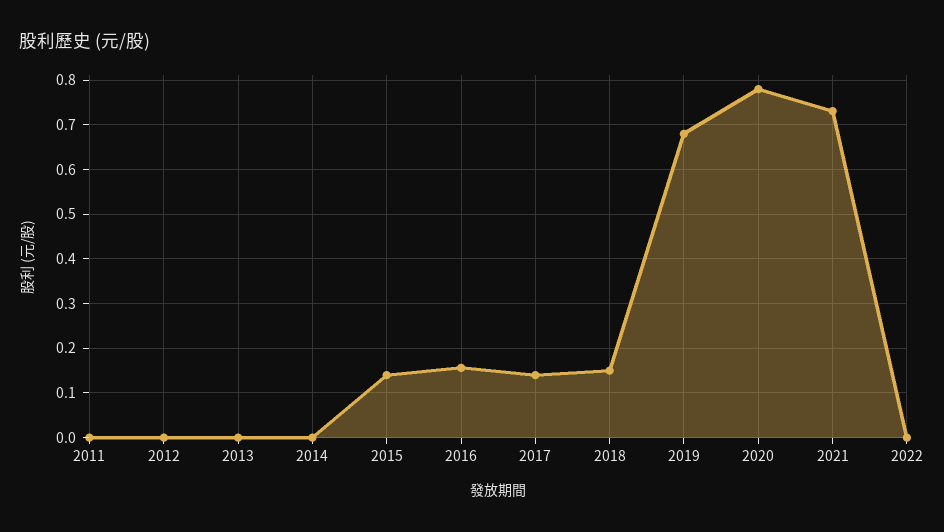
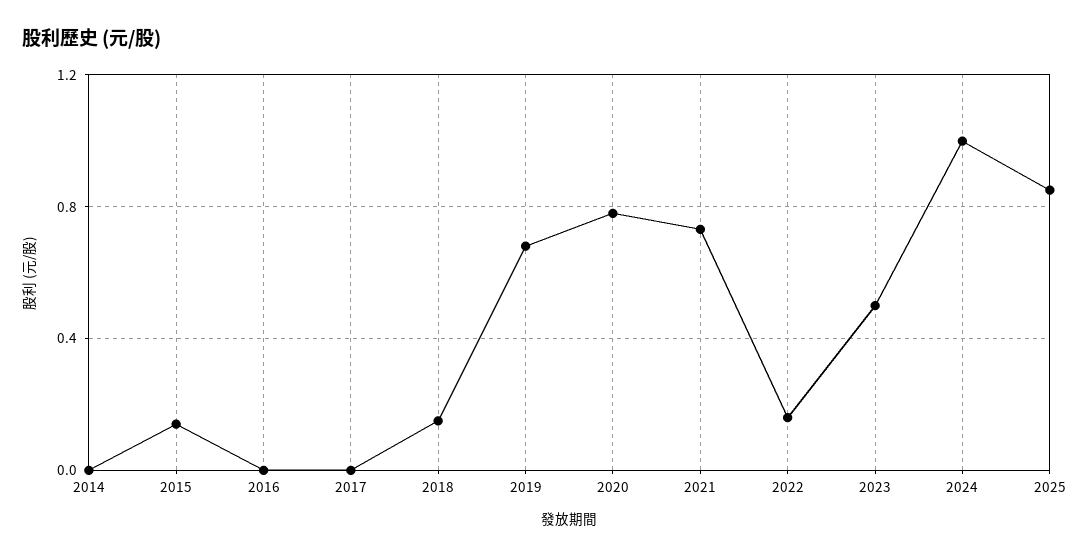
2011: 0 -> none
2012: 0 -> none
2013: 0 -> none
2016: 0.16 -> 0
2017: 0.14 -> 0
2022: 0 -> 0.15
2023: none -> 0.5
2024: none -> 1
2025: none -> 0.85

